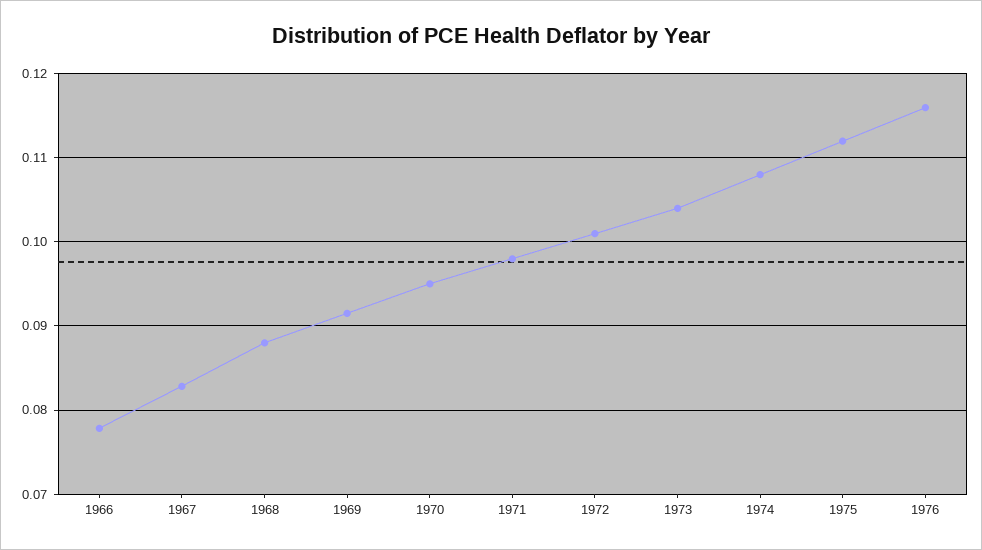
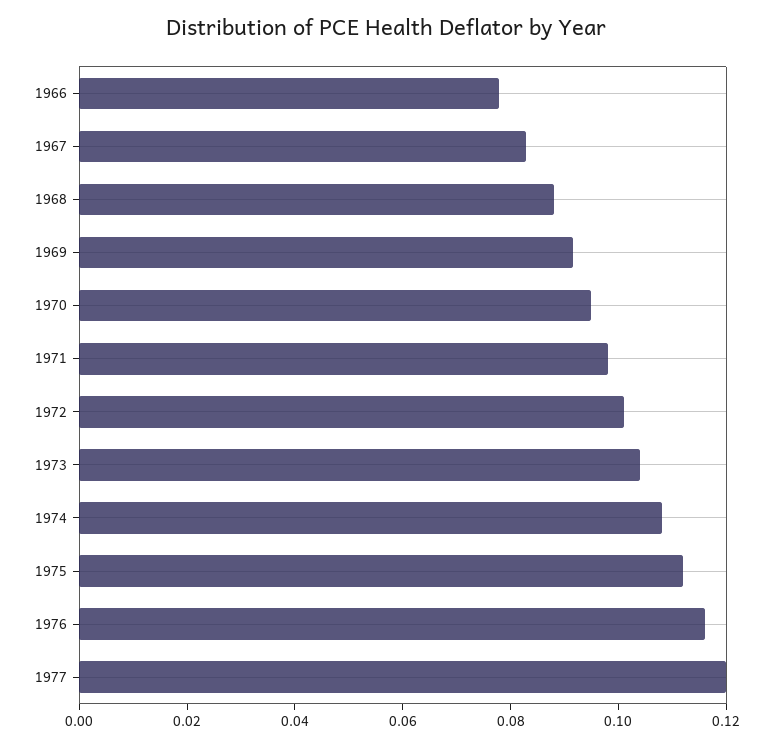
1977: none -> 0.12

